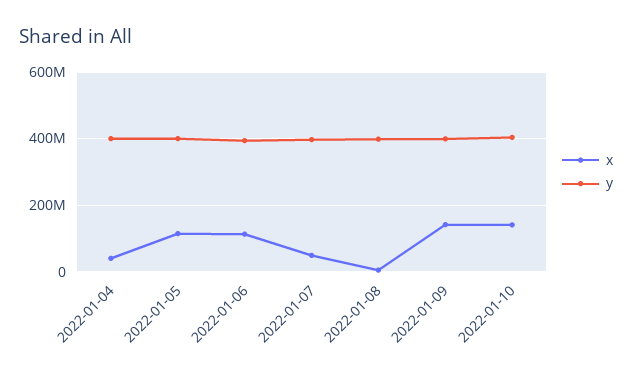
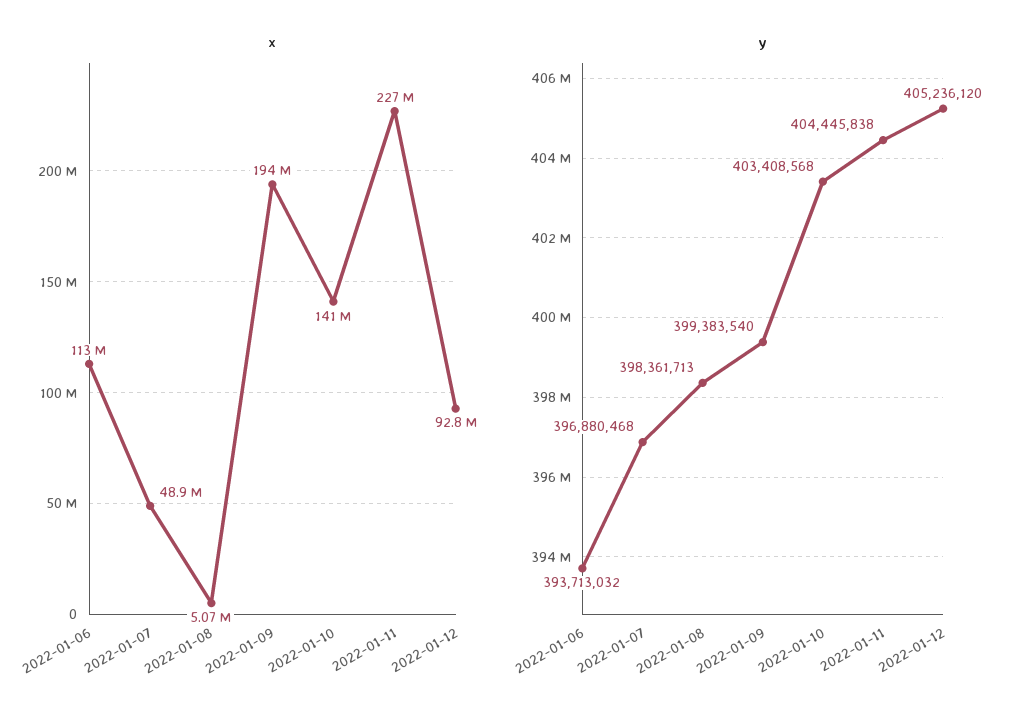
x, 2022-01-04: 40000000 -> none
y, 2022-01-04: 400000000 -> none
x, 2022-01-05: 120000000 -> none
y, 2022-01-05: 400000000 -> none
x, 2022-01-09: 140000000 -> 194000000
x, 2022-01-11: none -> 227000000
x, 2022-01-12: none -> 92800000
y, 2022-01-11: none -> 404445838
y, 2022-01-12: none -> 405236120

